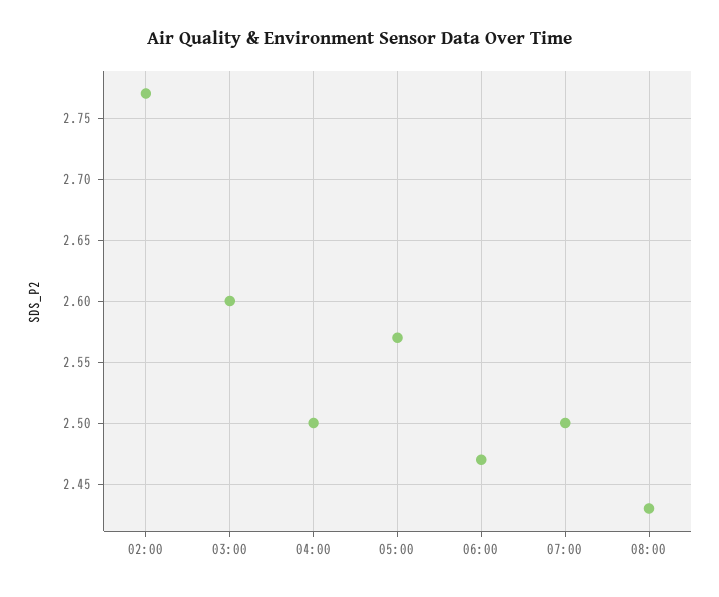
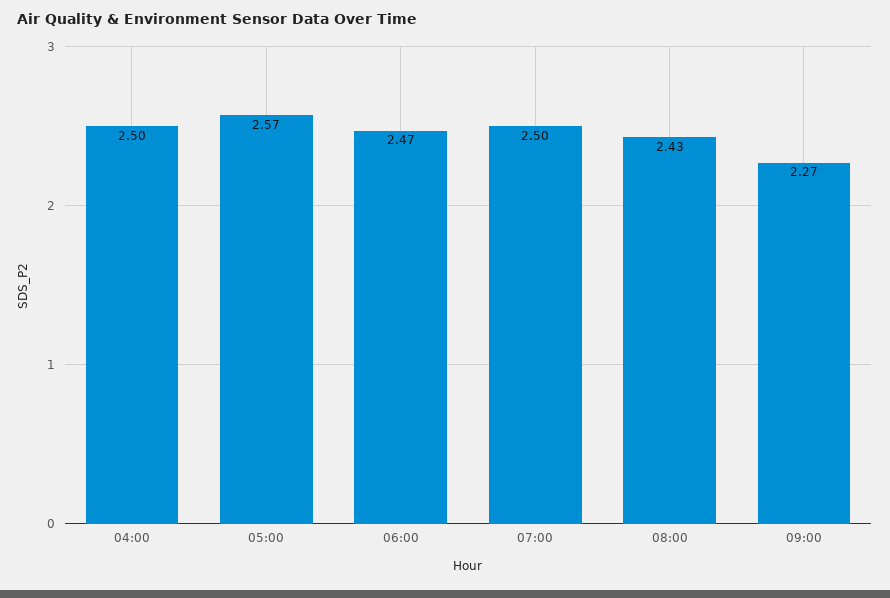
02:00: 2.77 -> none
03:00: 2.6 -> none
09:00: none -> 2.27

